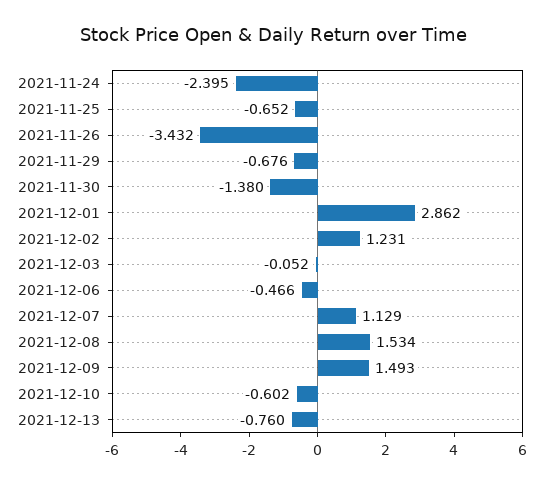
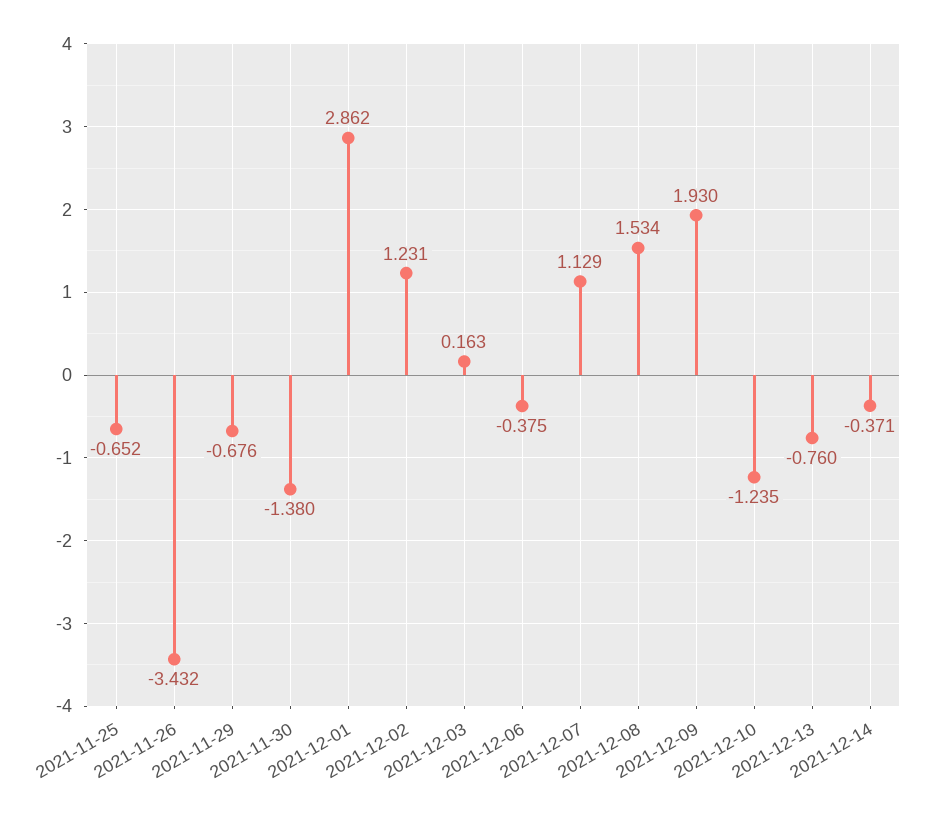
2021-11-24: -2.395 -> none
2021-12-03: -0.052 -> 0.163
2021-12-06: -0.466 -> -0.375
2021-12-09: 1.493 -> 1.93
2021-12-10: -0.602 -> -1.235
2021-12-14: none -> -0.371

